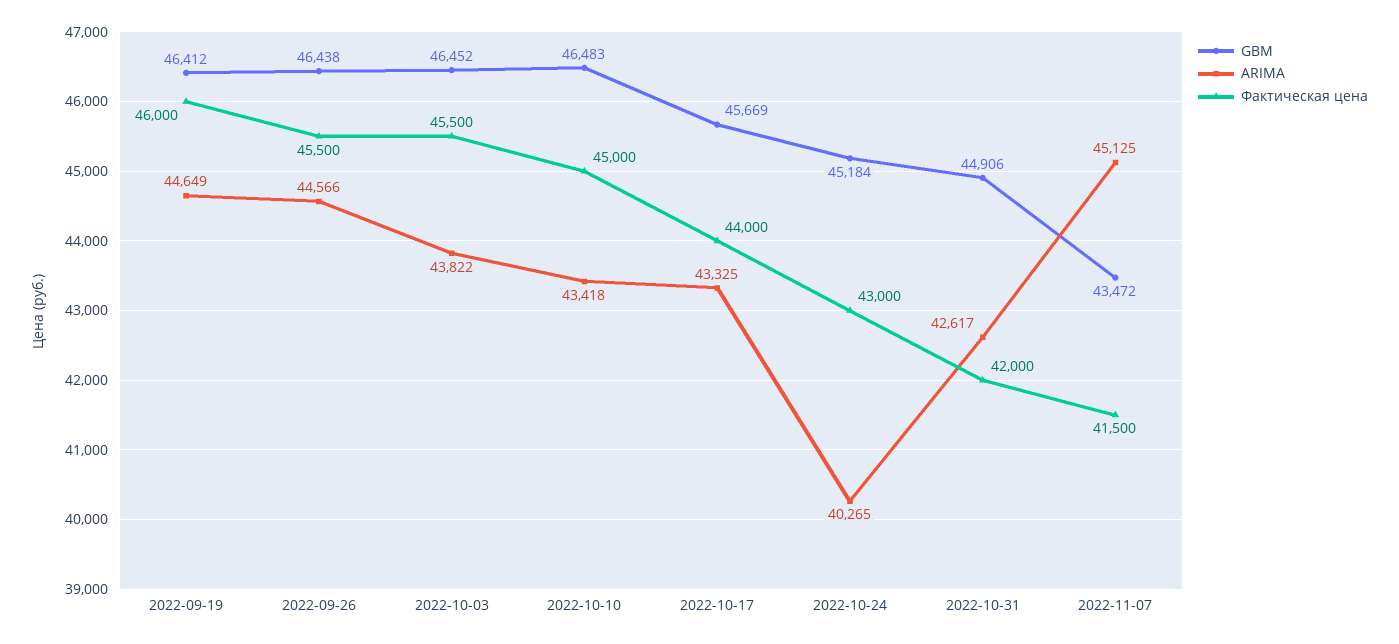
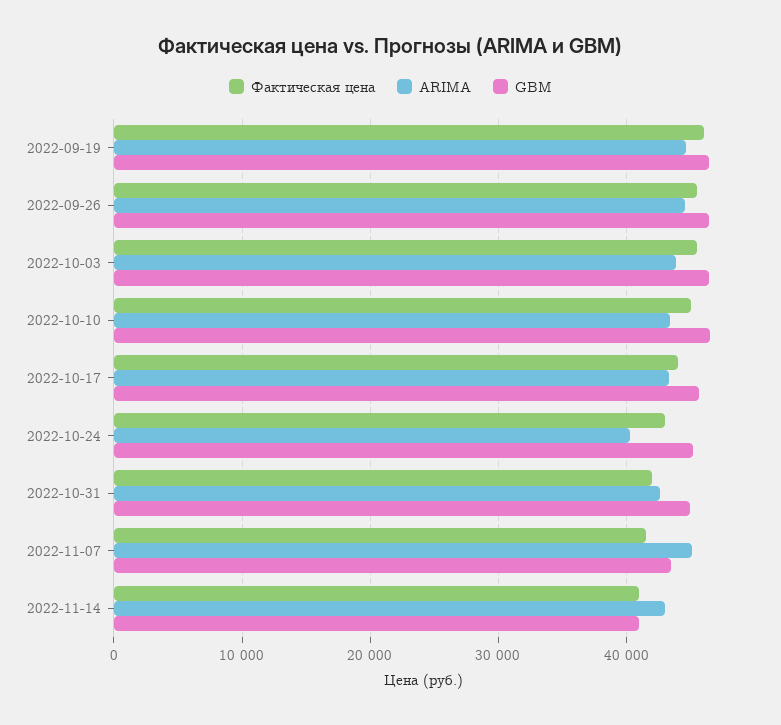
Фактическая цена, 2022-11-14: none -> 41000
ARIMA, 2022-11-14: none -> 43000
GBM, 2022-11-14: none -> 41000

